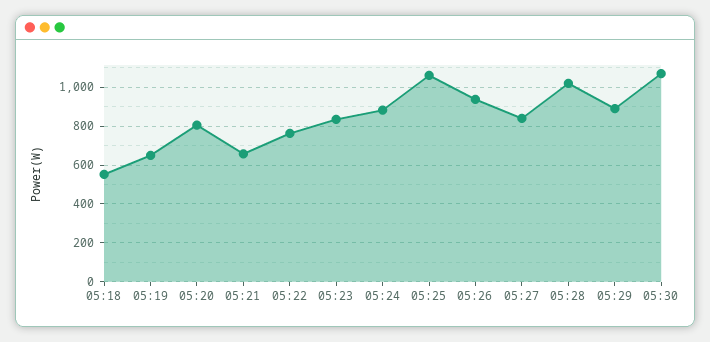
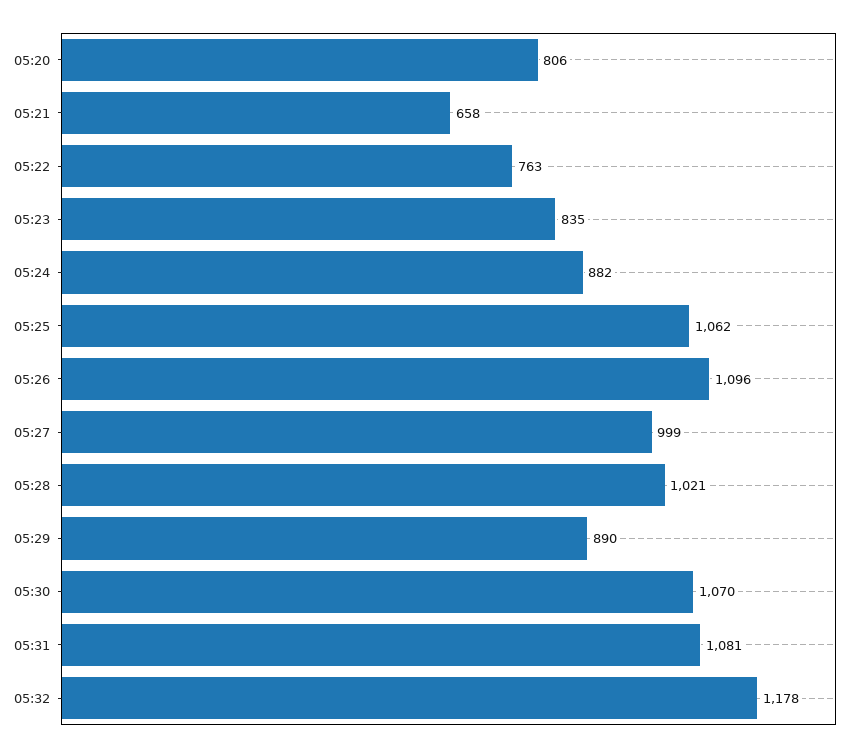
05:18: 550 -> none
05:19: 650 -> none
05:26: 950 -> 1096
05:27: 850 -> 999
05:31: none -> 1081
05:32: none -> 1178

